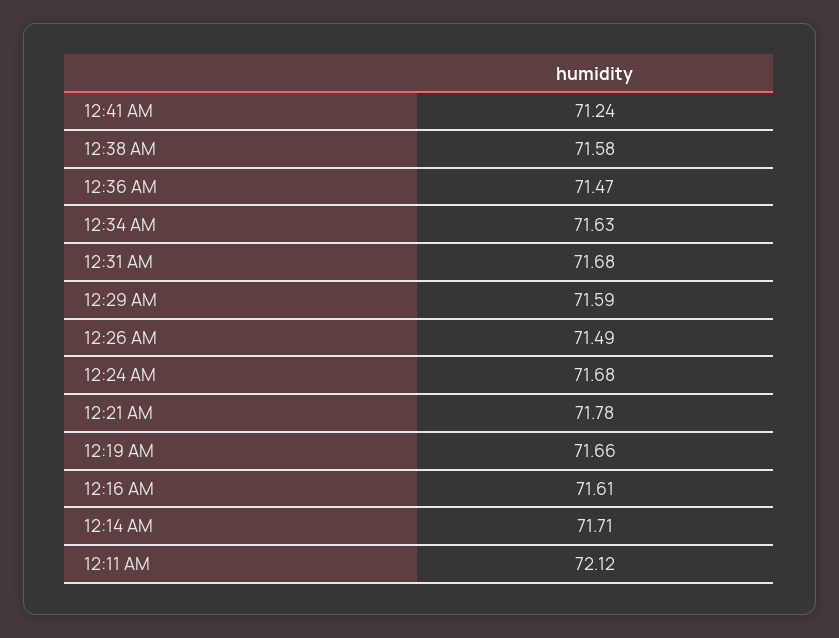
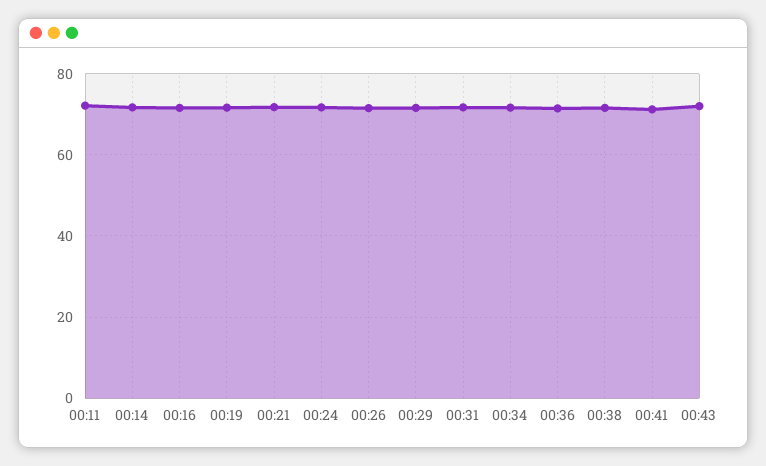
00:43: none -> 72

